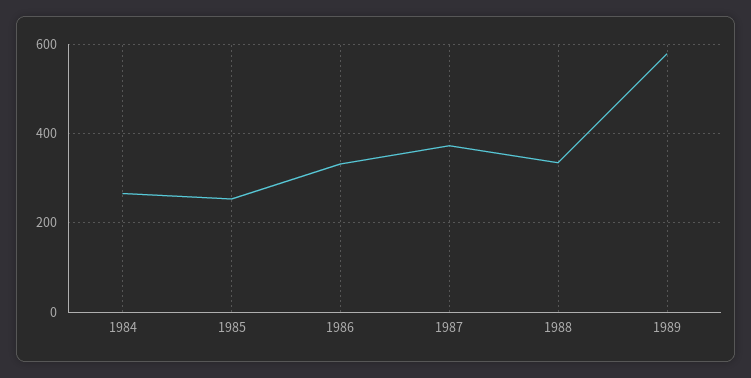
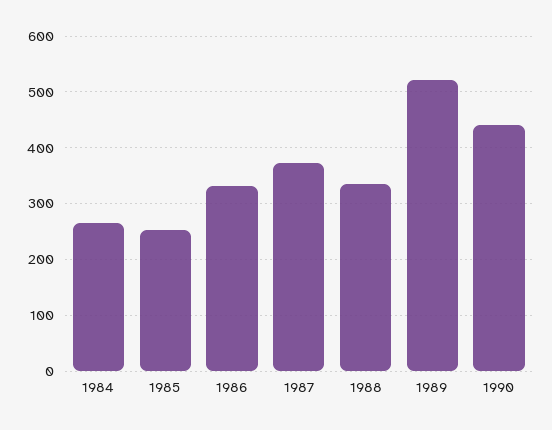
1989: 580 -> 520
1990: none -> 440

